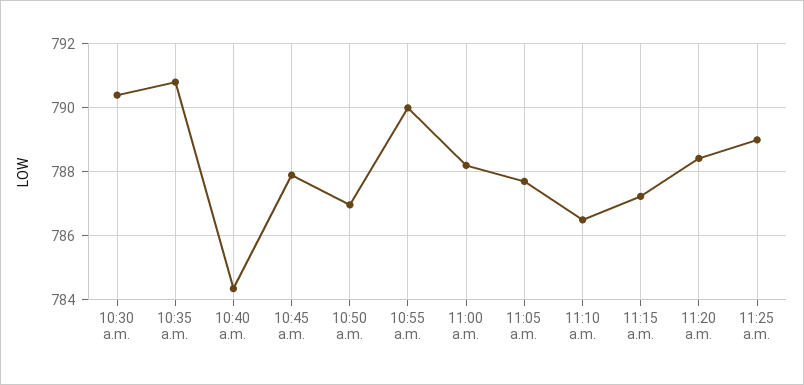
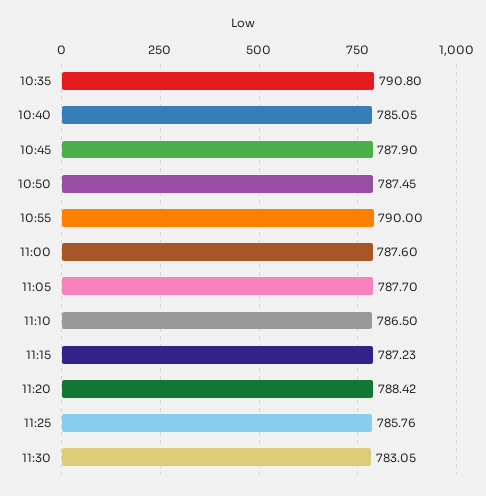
10:30 a.m.: 790.4 -> none
10:40 a.m.: 784.4 -> 785.05
10:50 a.m.: 787 -> 787.45
11:00 a.m.: 788.2 -> 787.6
11:25 a.m.: 789 -> 785.76
11:30: none -> 783.05

